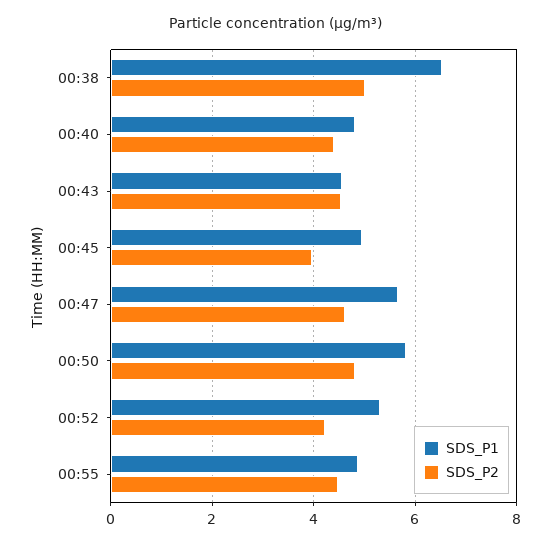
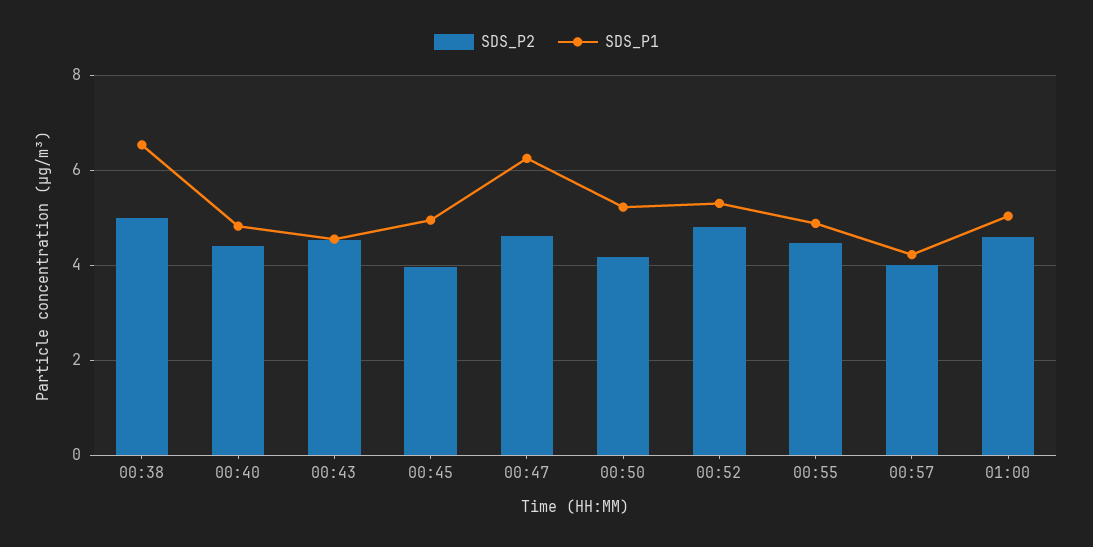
SDS_P1, 00:47: 5.6 -> 6.2
SDS_P1, 00:50: 5.8 -> 5.2
SDS_P2, 00:50: 4.8 -> 4.2
SDS_P2, 00:52: 4.2 -> 4.8
SDS_P2, 00:57: none -> 4
SDS_P1, 00:57: none -> 4.2
SDS_P2, 01:00: none -> 4.6
SDS_P1, 01:00: none -> 5

